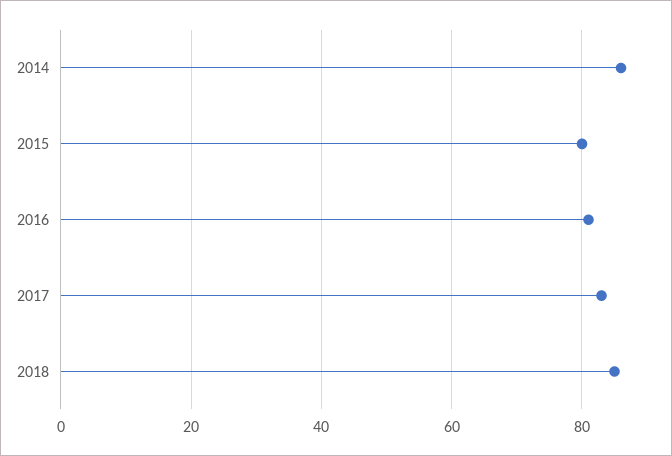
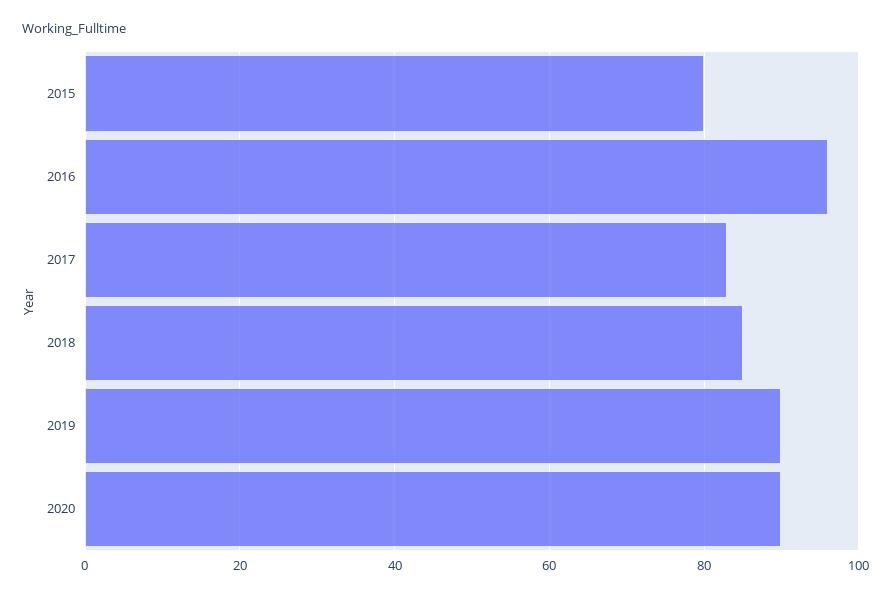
2014: 85 -> none
2016: 80 -> 95
2019: none -> 90
2020: none -> 90

